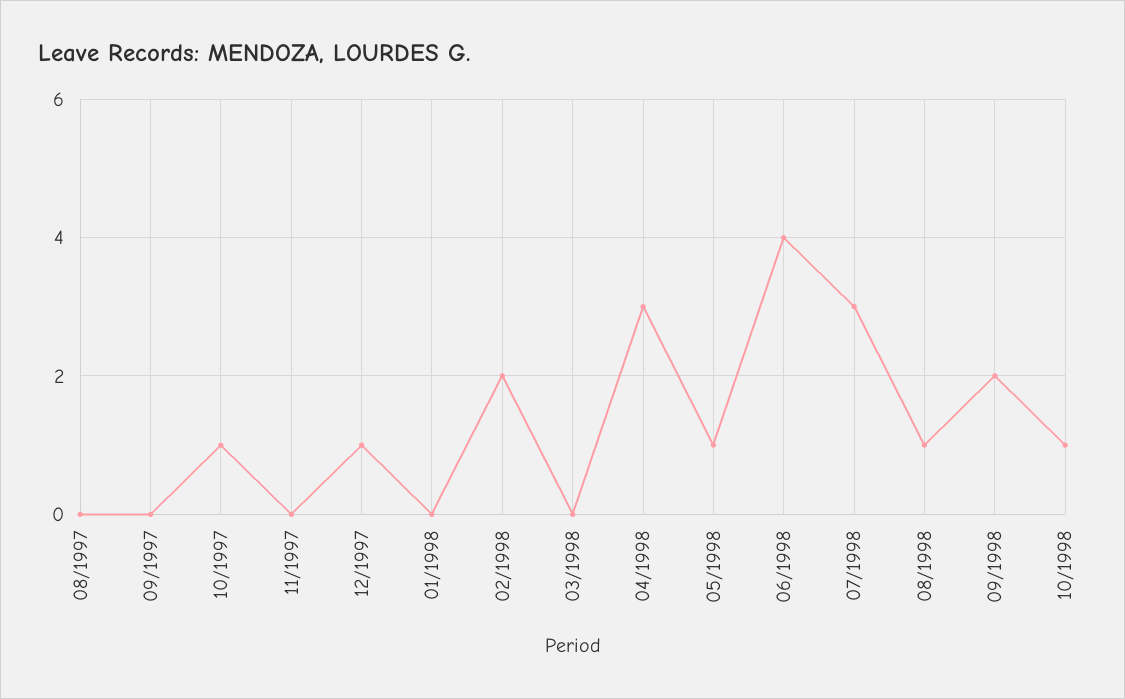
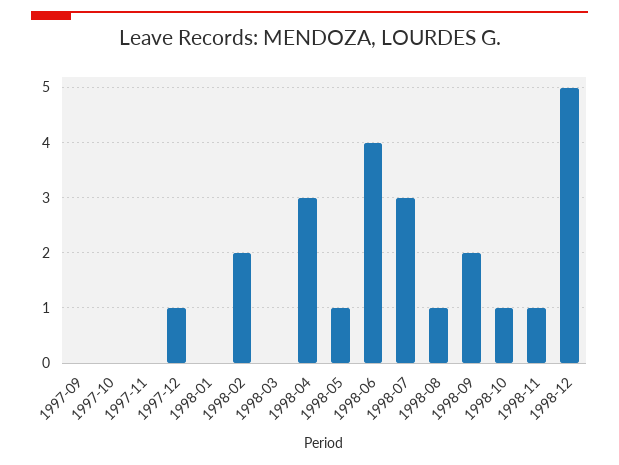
08/1997: 0 -> none
10/1997: 1 -> 0
1998-11: none -> 1
1998-12: none -> 5

